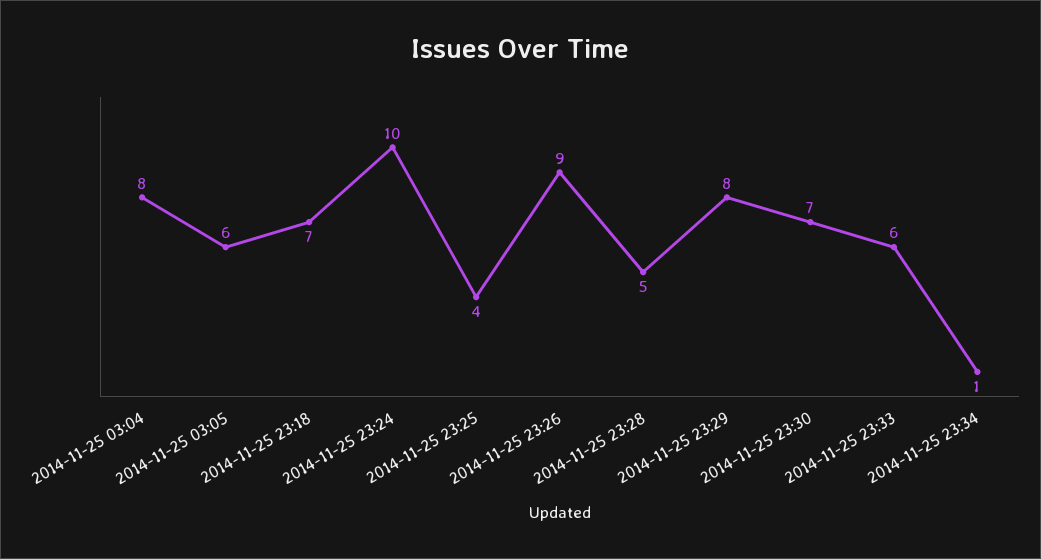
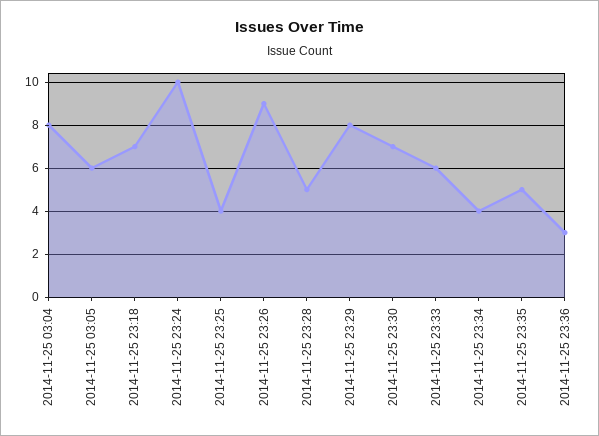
2014-11-25 23:34: 1 -> 4
2014-11-25 23:35: none -> 5
2014-11-25 23:36: none -> 3

